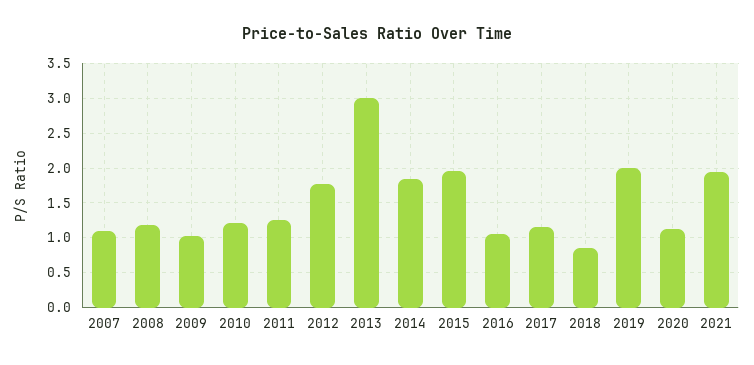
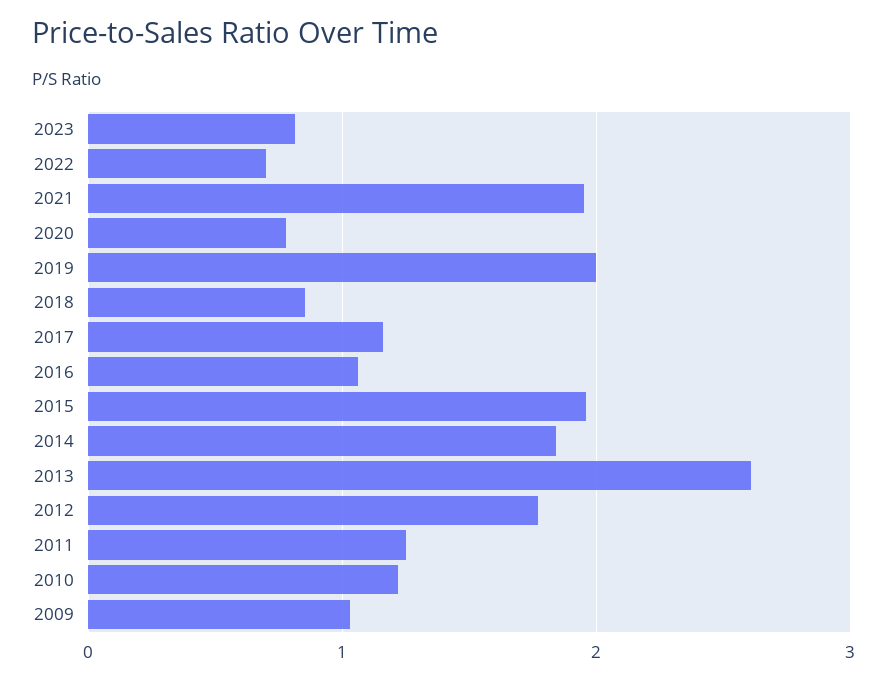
2007: 1.1 -> none
2008: 1.2 -> none
2013: 3 -> 2.6
2020: 1.1 -> 0.8
2023: none -> 0.8
2022: none -> 0.7

